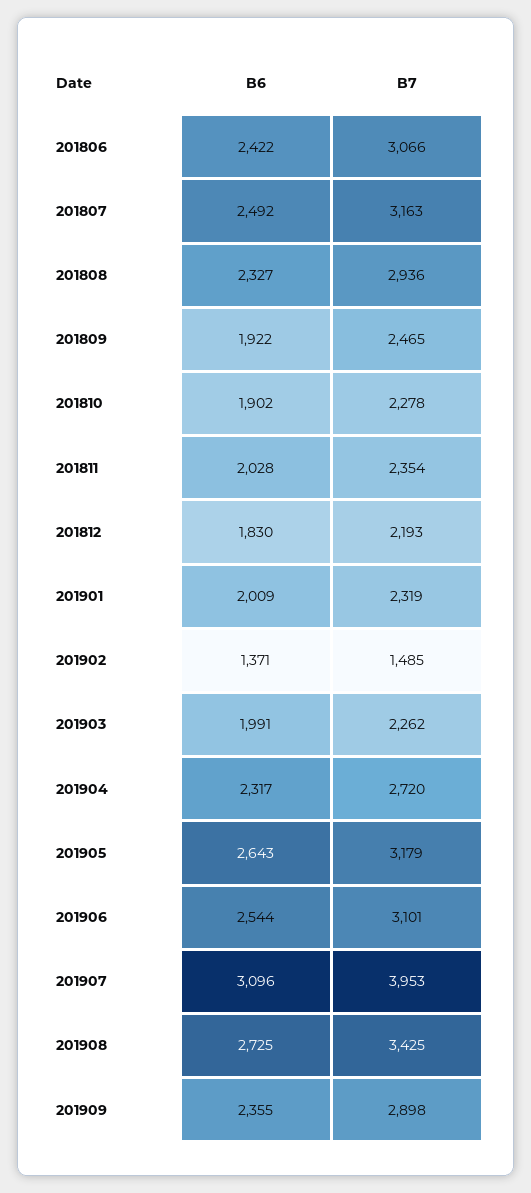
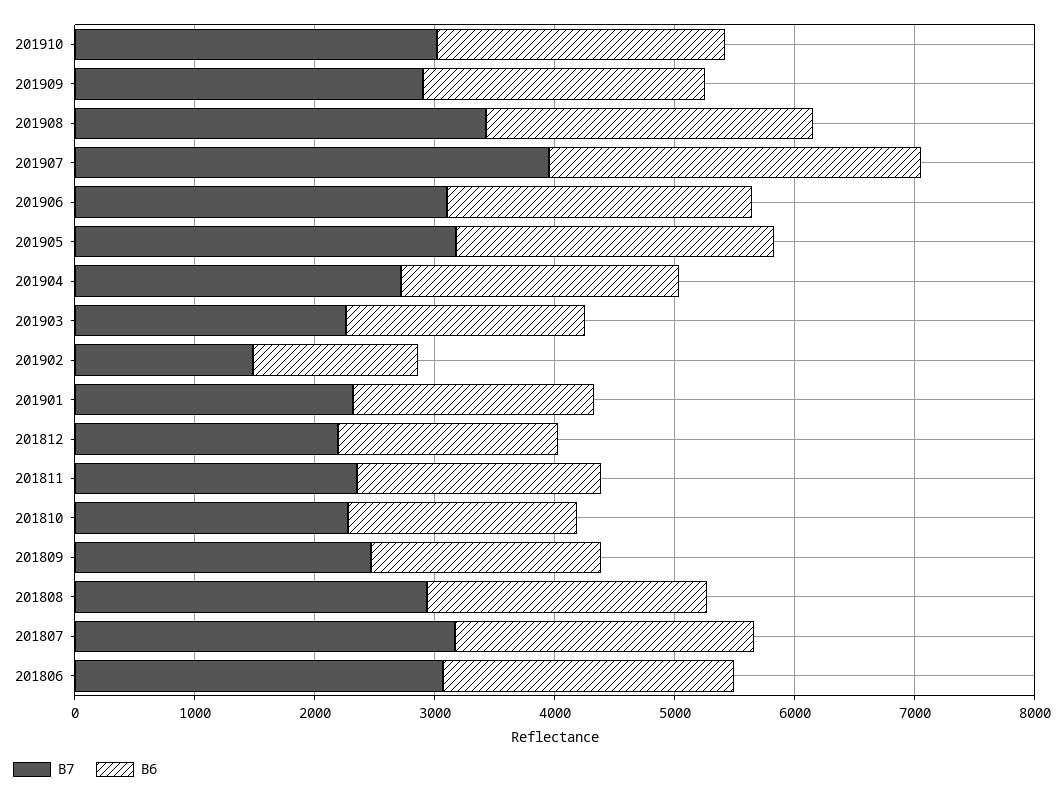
B7, 201910: none -> 3000
B6, 201910: none -> 2400

